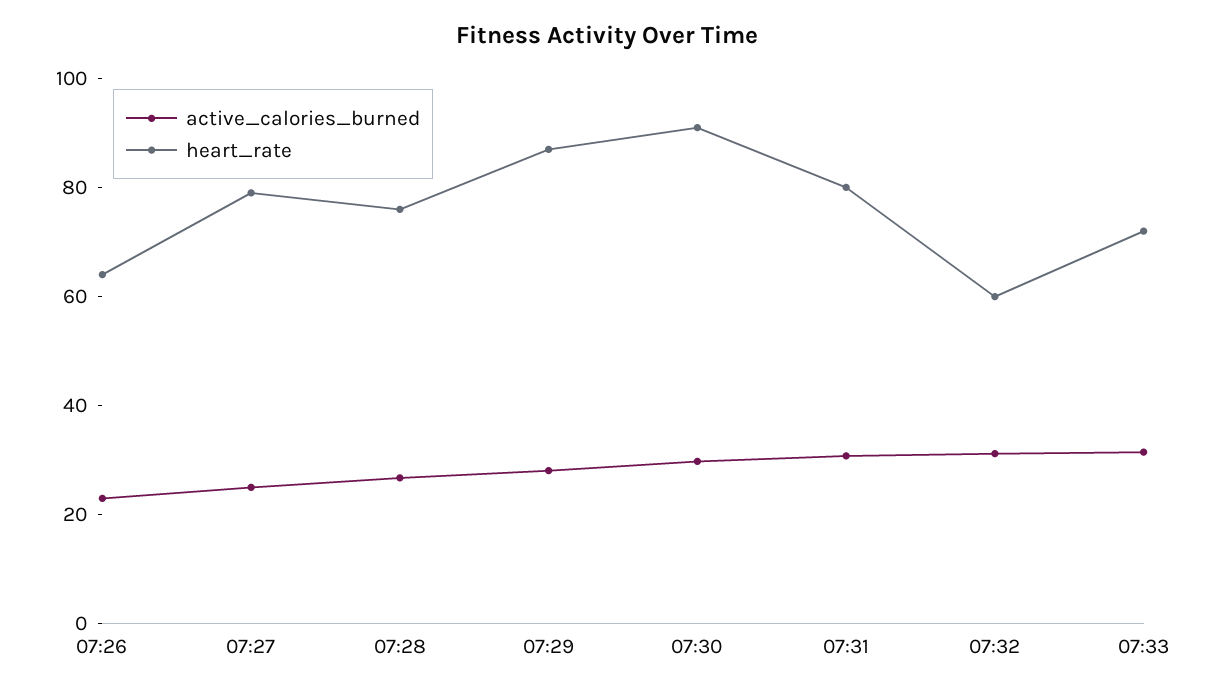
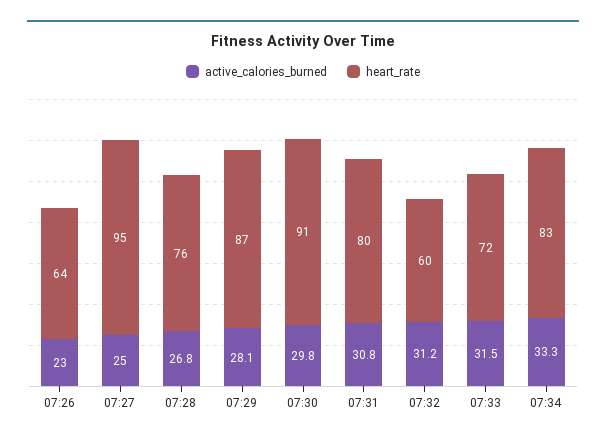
heart_rate, 07:27: 80 -> 95
active_calories_burned, 07:34: none -> 33.3
heart_rate, 07:34: none -> 83

